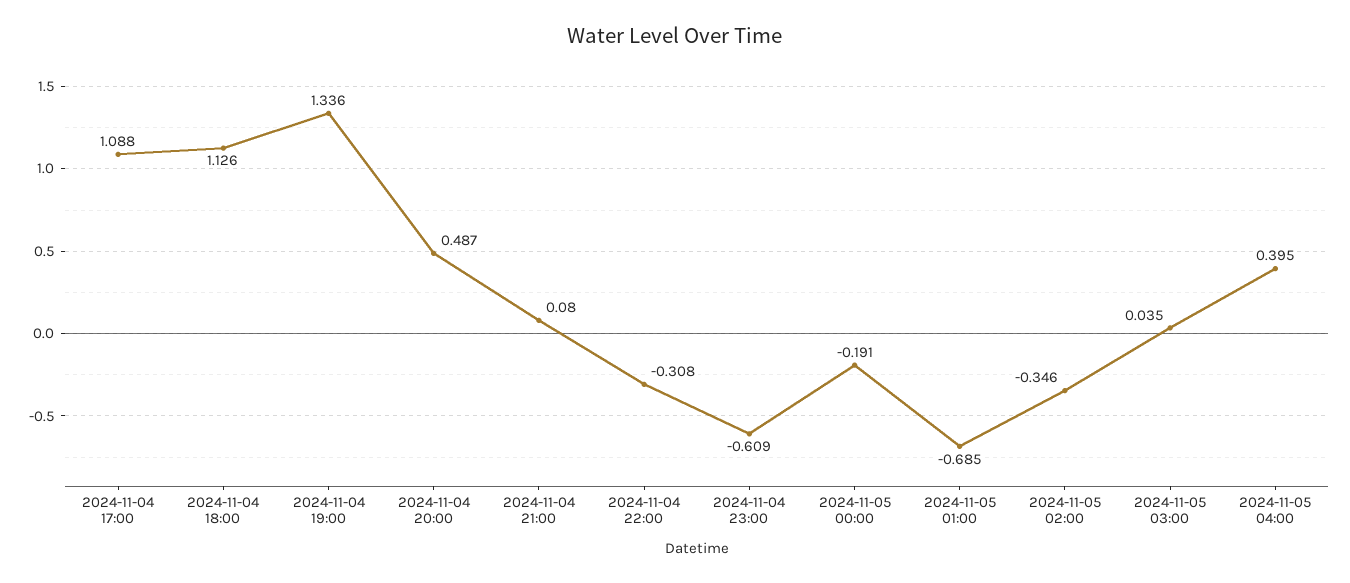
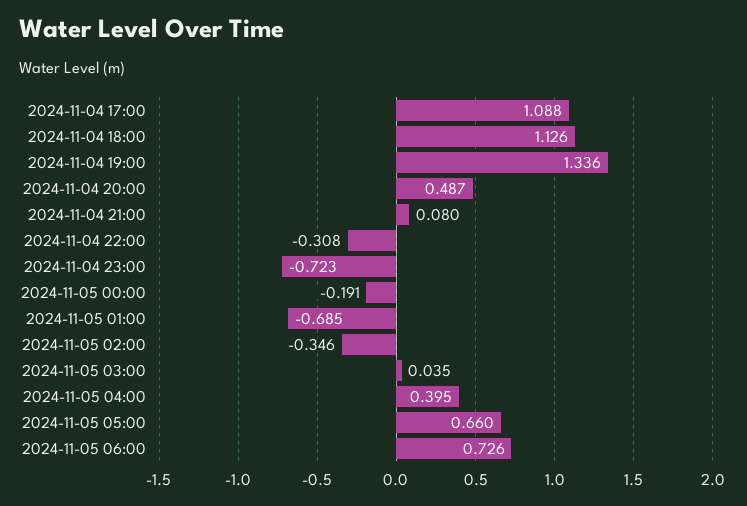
2024-11-04 23:00: -0.609 -> -0.723
2024-11-05 05:00: none -> 0.66
2024-11-05 06:00: none -> 0.726

